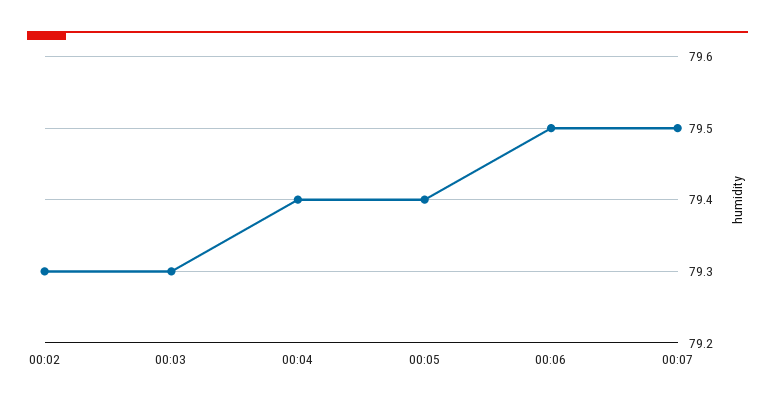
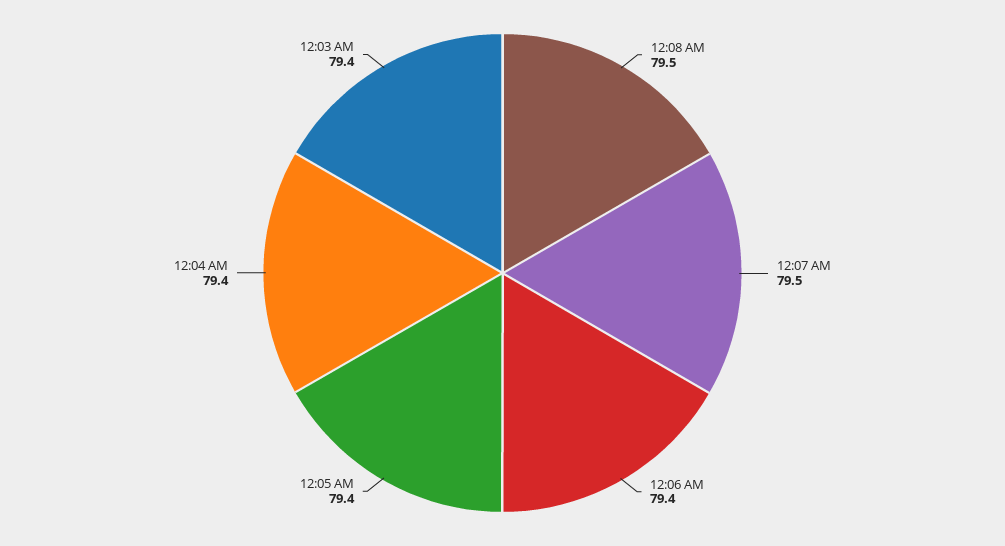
00:02: 79.3 -> none
00:03: 79.3 -> 79.4
00:06: 79.5 -> 79.4
12:08 AM: none -> 79.5

